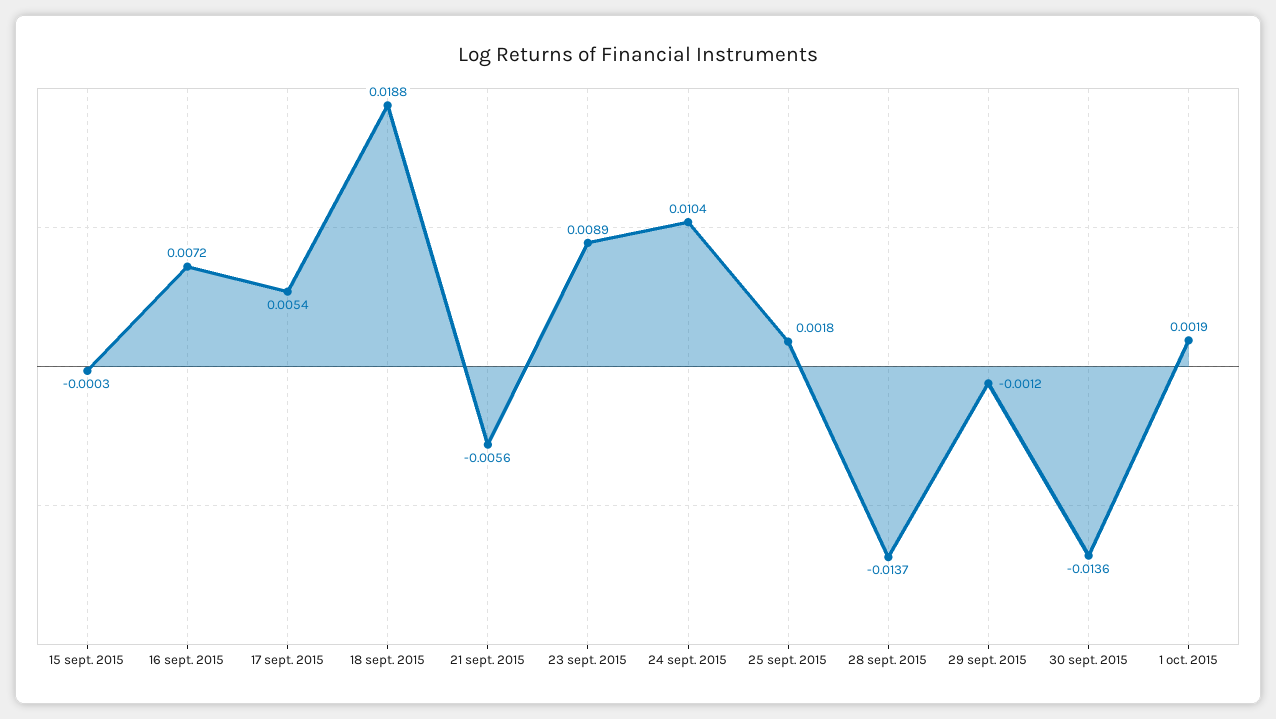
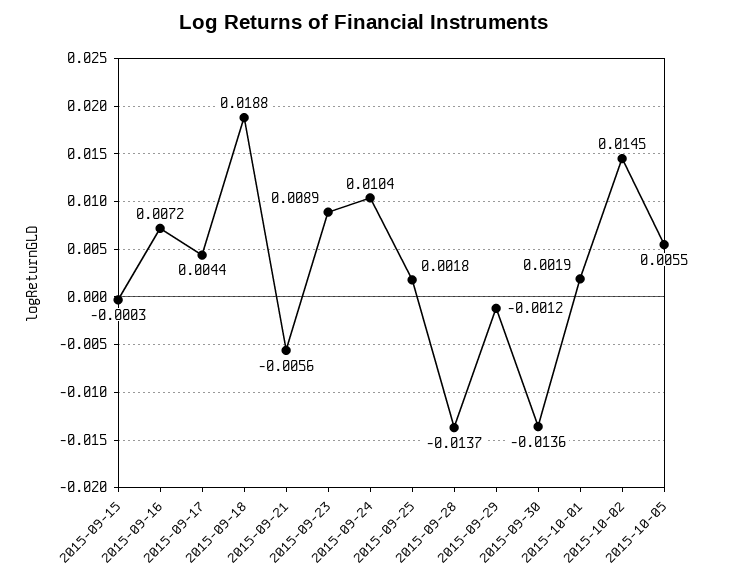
17 sept. 2015: 0.0054 -> 0.0044
2015-10-02: none -> 0.0145
2015-10-05: none -> 0.0055

